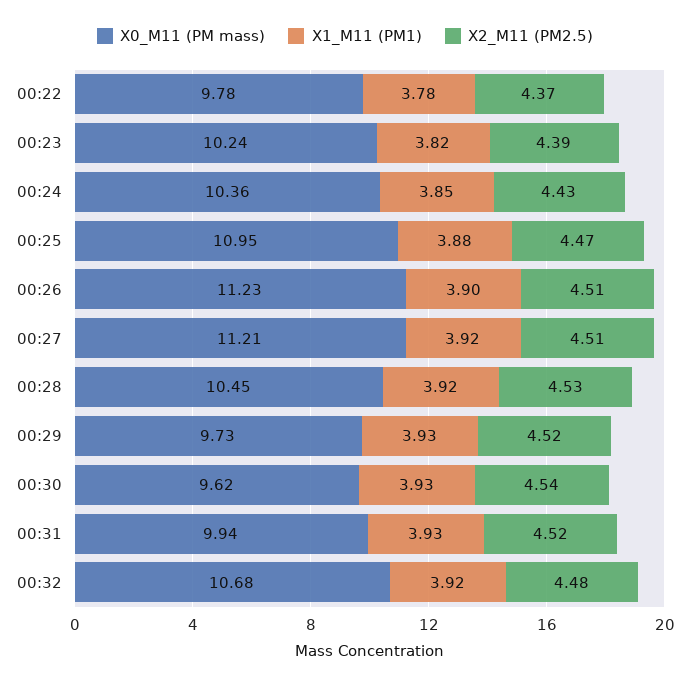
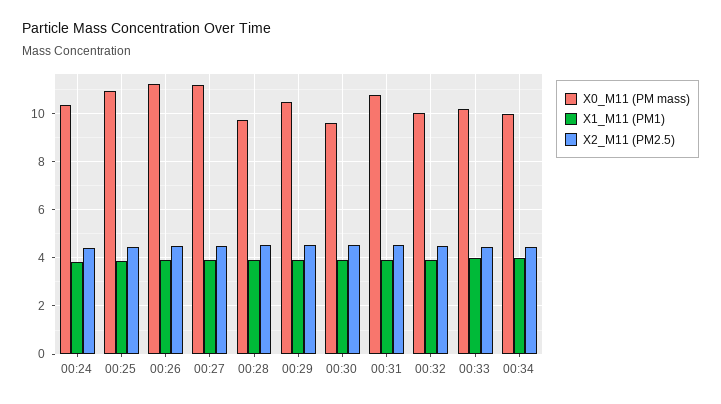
X0_M11 (PM mass), 00:22: 9.78 -> none
X1_M11 (PM1), 00:22: 3.78 -> none
X2_M11 (PM2.5), 00:22: 4.37 -> none
X0_M11 (PM mass), 00:23: 10.24 -> none
X1_M11 (PM1), 00:23: 3.82 -> none
X2_M11 (PM2.5), 00:23: 4.39 -> none
X0_M11 (PM mass), 00:28: 10.45 -> 9.75
X0_M11 (PM mass), 00:29: 9.73 -> 10.5
X0_M11 (PM mass), 00:31: 9.94 -> 10.75
X0_M11 (PM mass), 00:32: 10.68 -> 10
X0_M11 (PM mass), 00:33: none -> 10.25
X1_M11 (PM1), 00:33: none -> 4
X2_M11 (PM2.5), 00:33: none -> 4.5
X0_M11 (PM mass), 00:34: none -> 10
X1_M11 (PM1), 00:34: none -> 4
X2_M11 (PM2.5), 00:34: none -> 4.5

